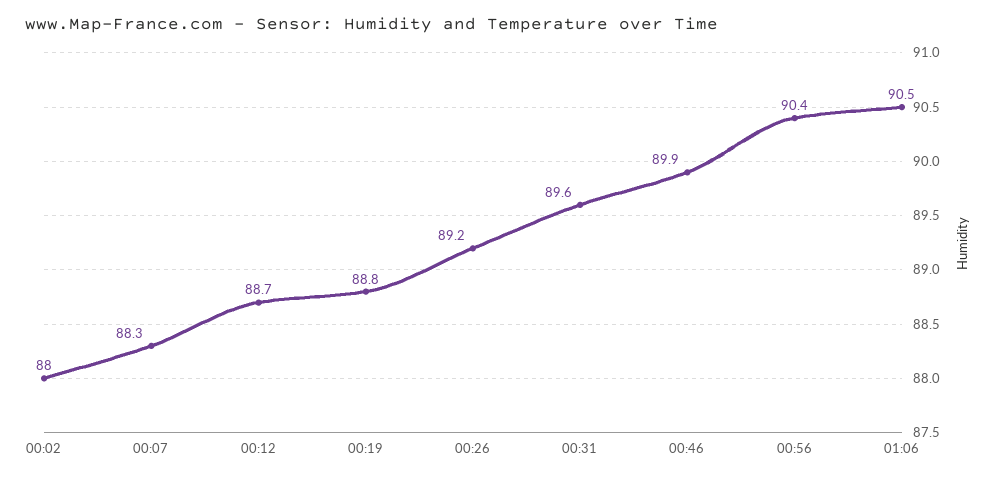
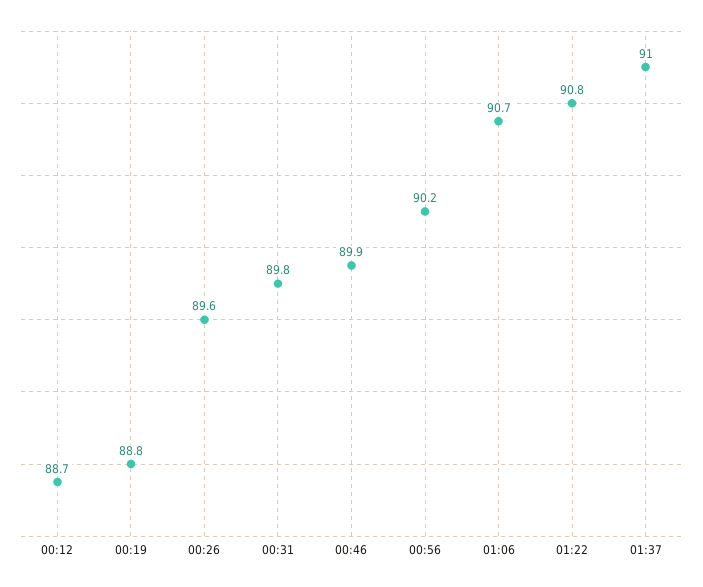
00:02: 88 -> none
00:07: 88.3 -> none
00:26: 89.2 -> 89.6
00:31: 89.6 -> 89.8
00:56: 90.4 -> 90.2
01:06: 90.5 -> 90.7
01:22: none -> 90.8
01:37: none -> 91

